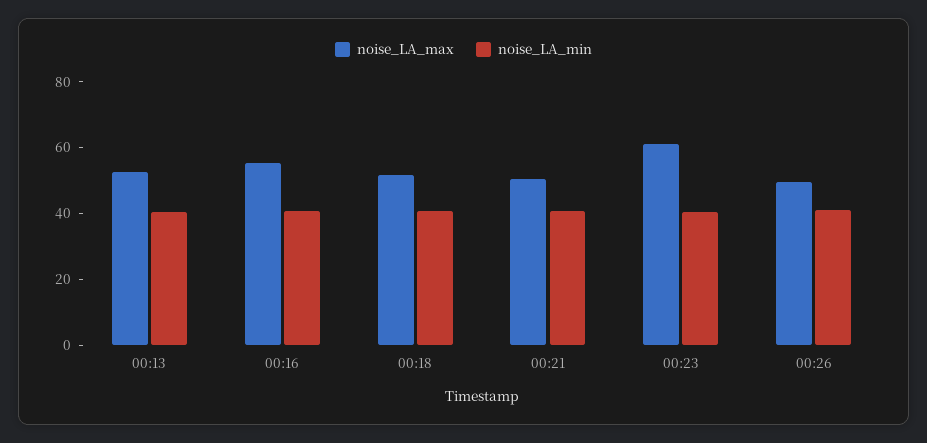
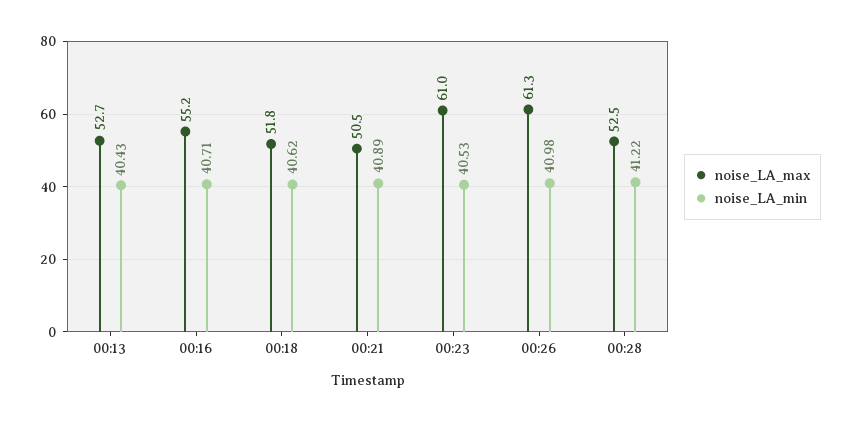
noise_LA_max, 00:26: 50 -> 61.3
noise_LA_max, 00:28: none -> 52.5
noise_LA_min, 00:28: none -> 41.22

